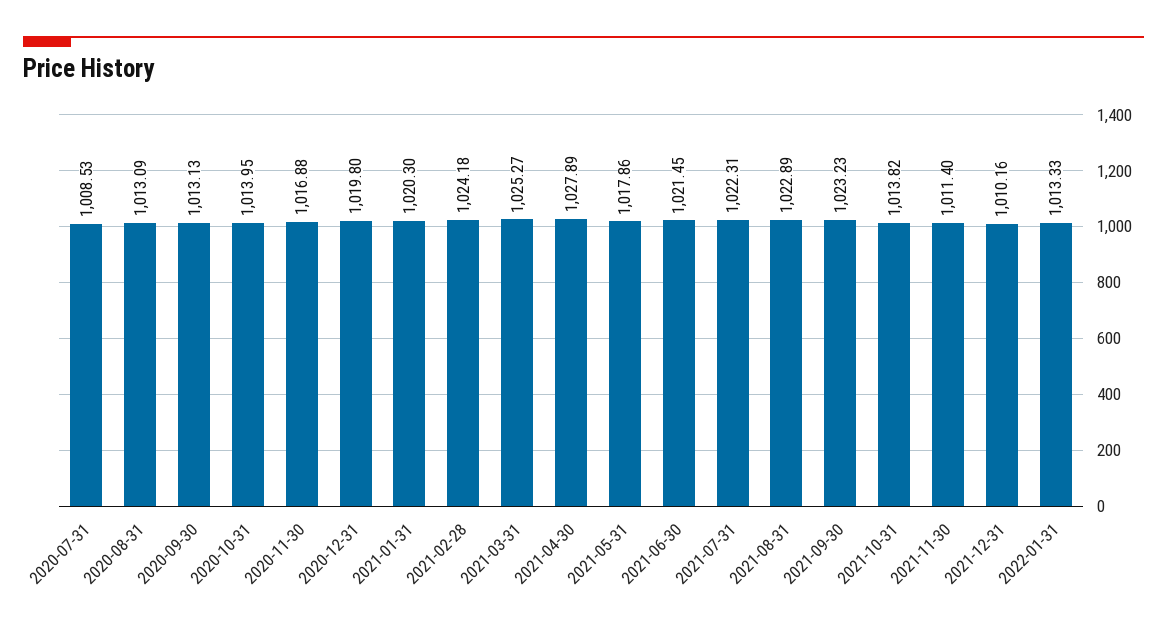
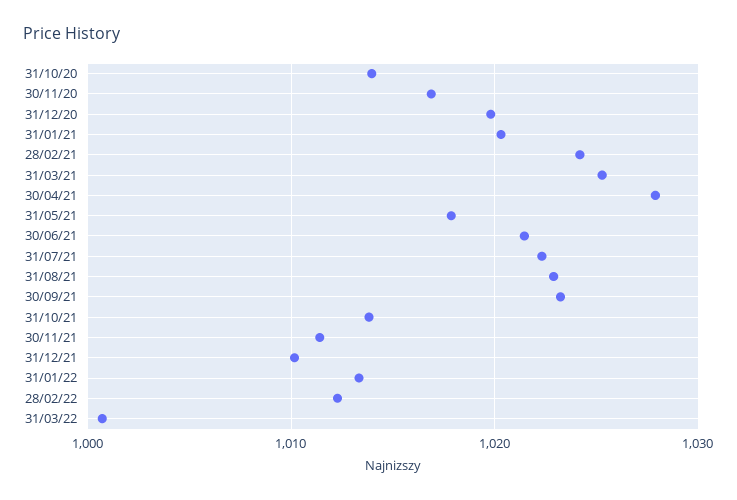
2020-07-31: 1008.53 -> none
2020-08-31: 1013.09 -> none
2020-09-30: 1013.13 -> none
28/02/22: none -> 1012
31/03/22: none -> 1001

